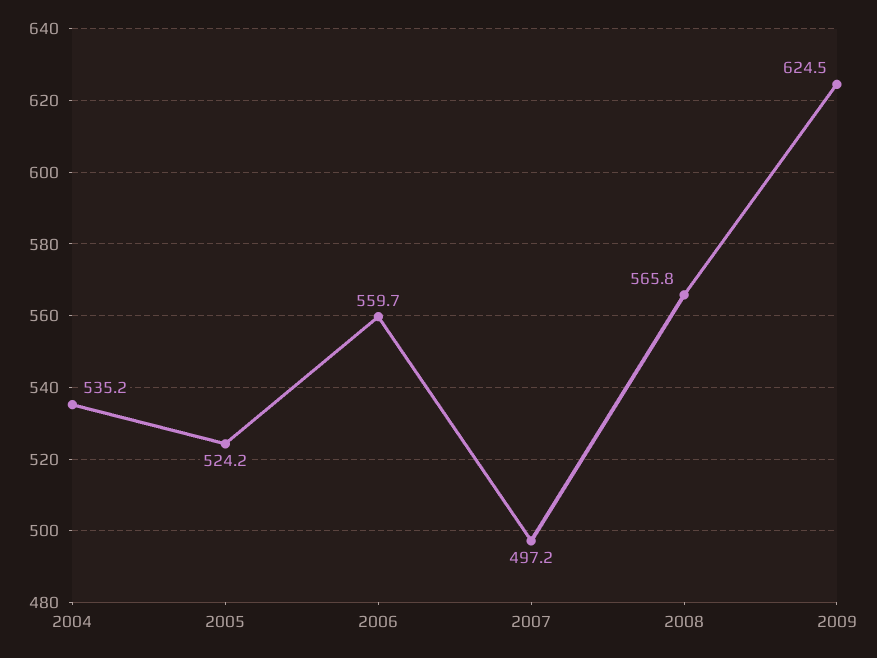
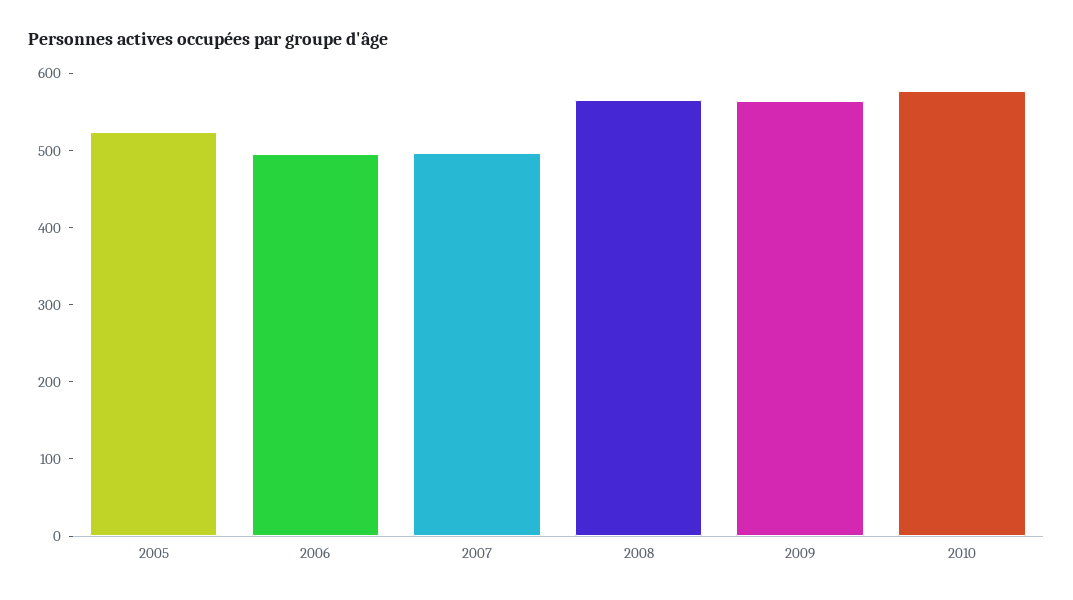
2004: 535.2 -> none
2006: 559.7 -> 500
2009: 624.5 -> 560
2010: none -> 580

